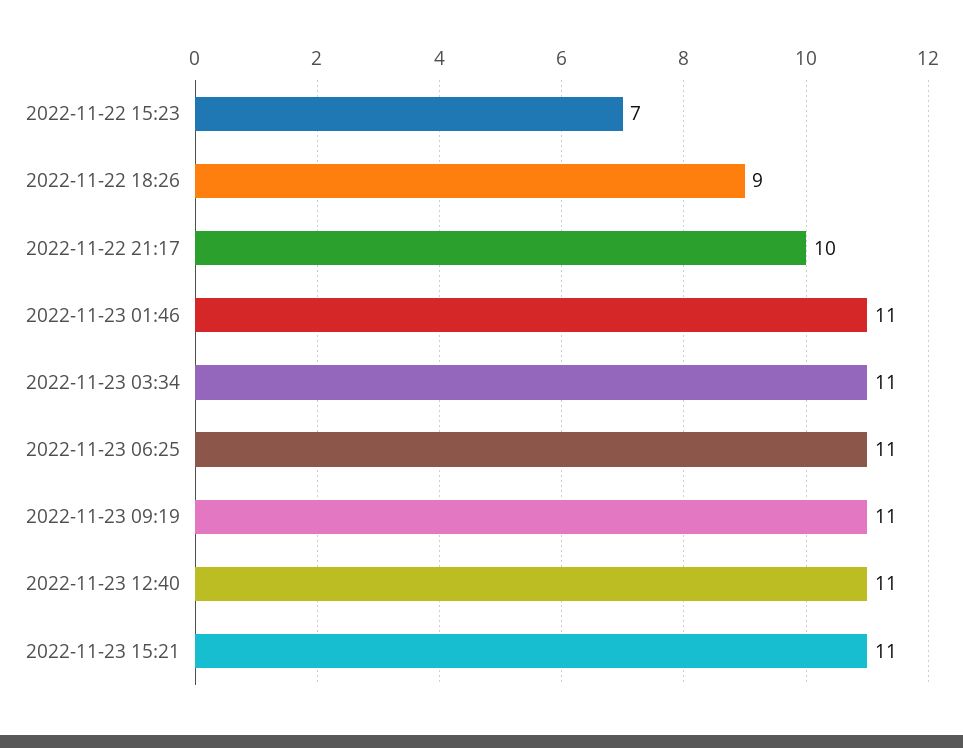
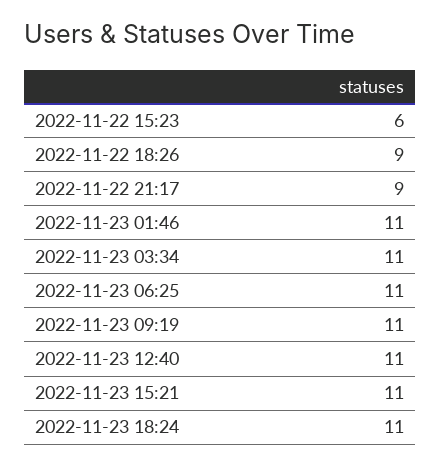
2022-11-22 15:23: 7 -> 6
2022-11-22 21:17: 10 -> 9
2022-11-23 18:24: none -> 11

